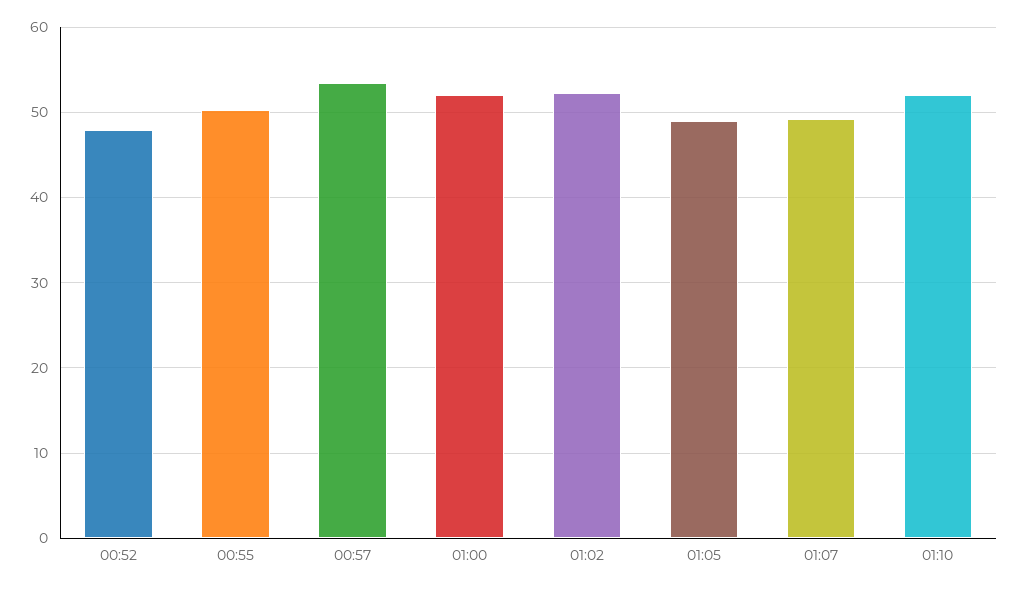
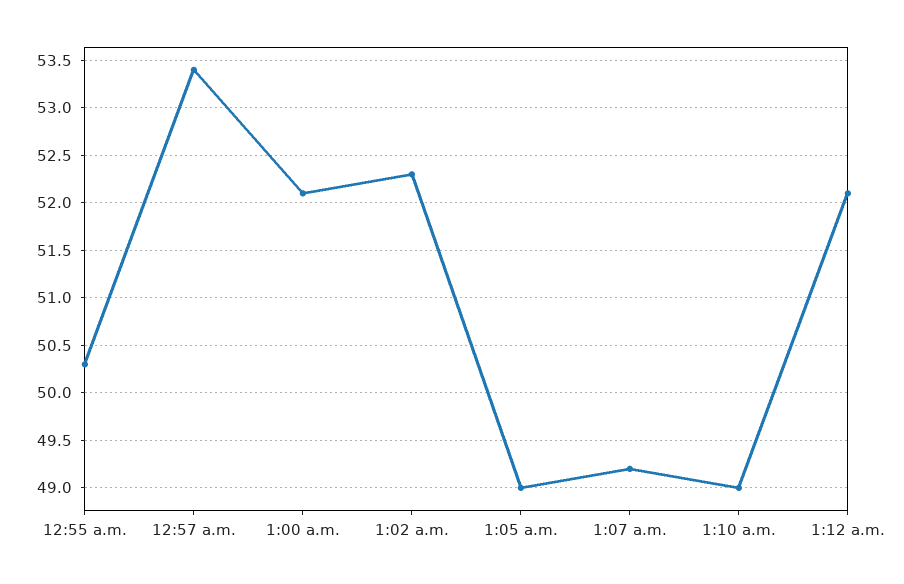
00:52: 48 -> none
01:10: 52 -> 49
1:12 a.m.: none -> 52.1

